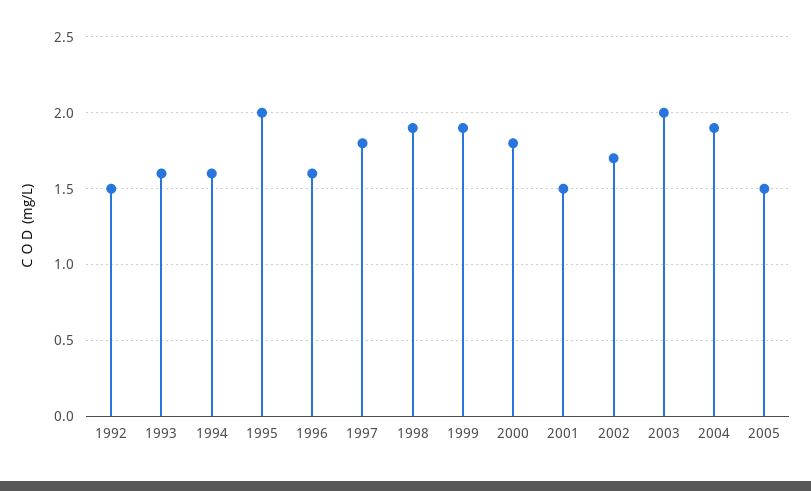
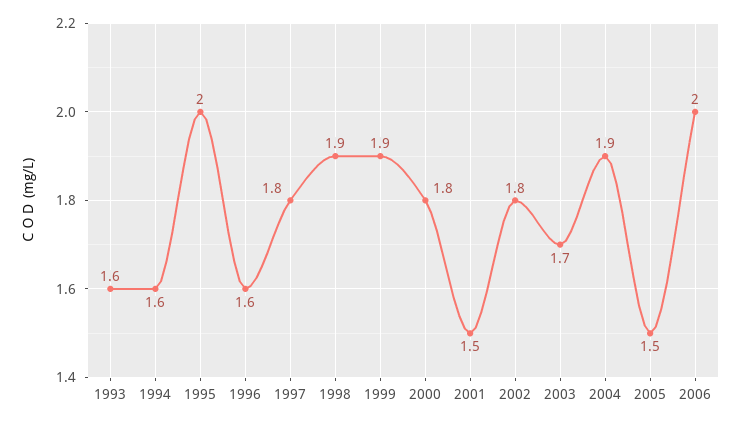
1992: 1.5 -> none
2002: 1.7 -> 1.8
2003: 2 -> 1.7
2006: none -> 2

